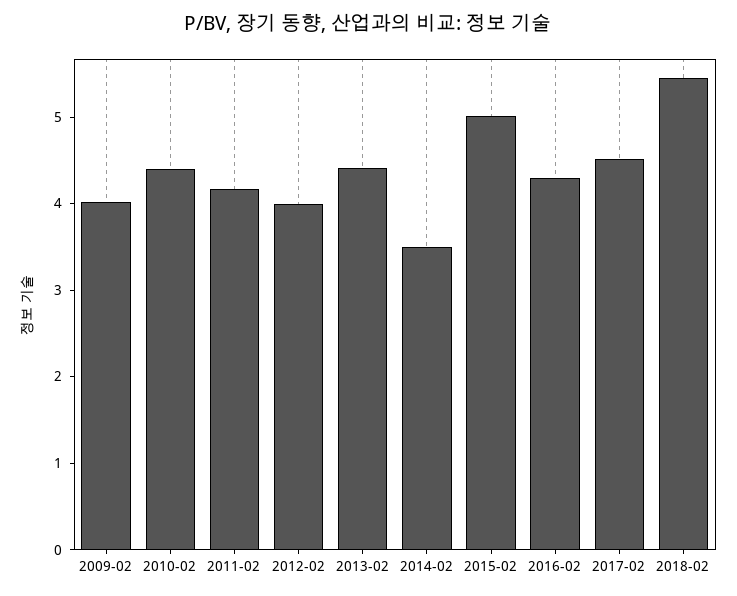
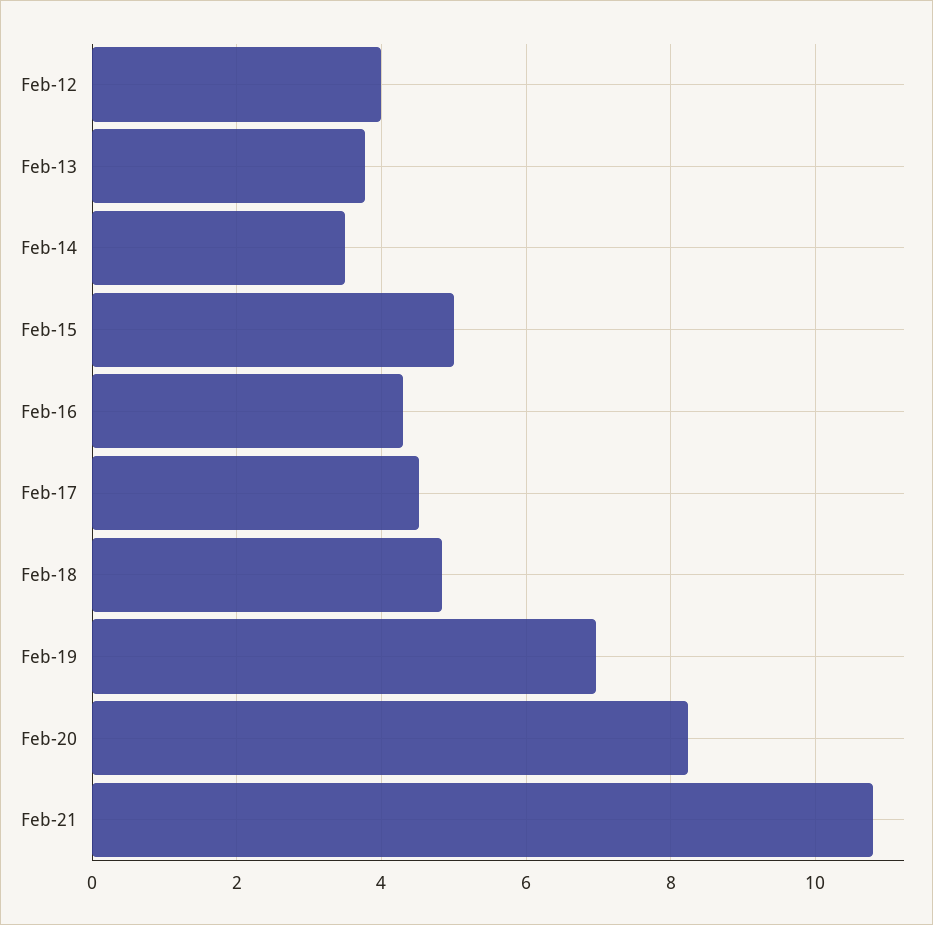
2009-02: 4 -> none
2010-02: 4.4 -> none
2011-02: 4.2 -> none
2013-02: 4.4 -> 3.8
2018-02: 5.4 -> 4.8
Feb-19: none -> 7
Feb-20: none -> 8.2
Feb-21: none -> 10.8

